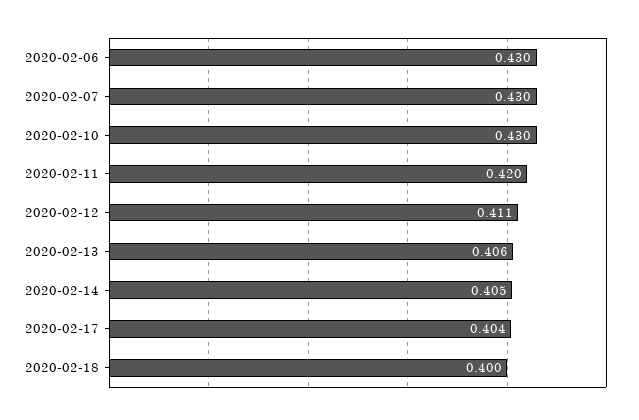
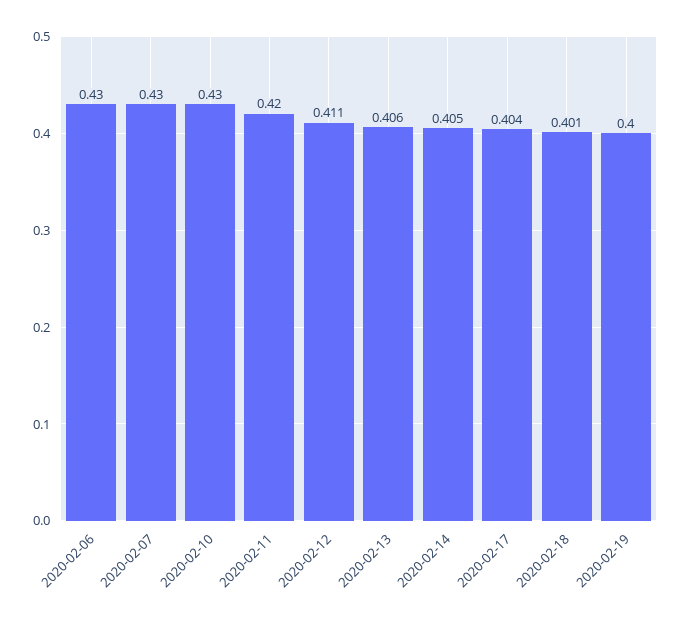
2020-02-18: 0.4 -> 0.401
2020-02-19: none -> 0.4

